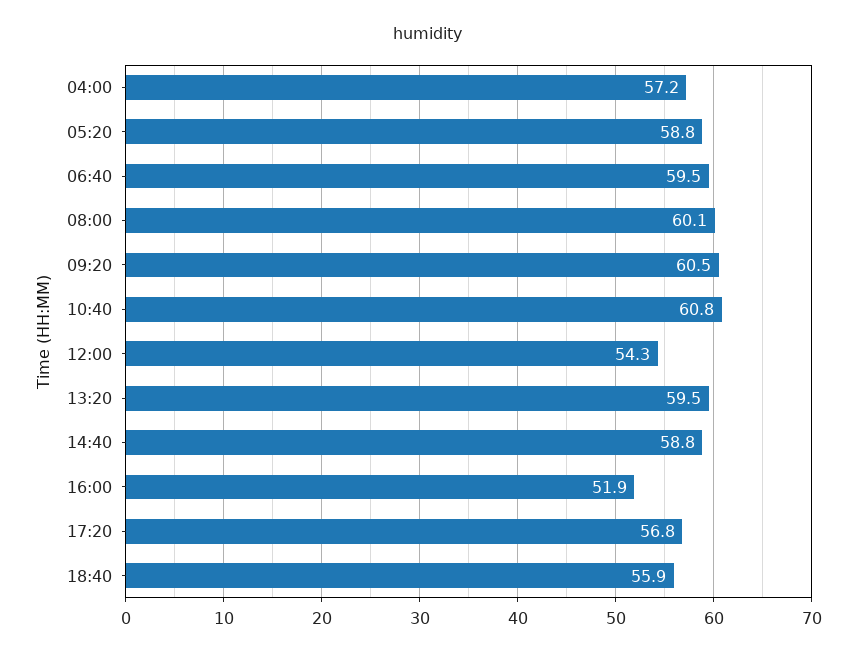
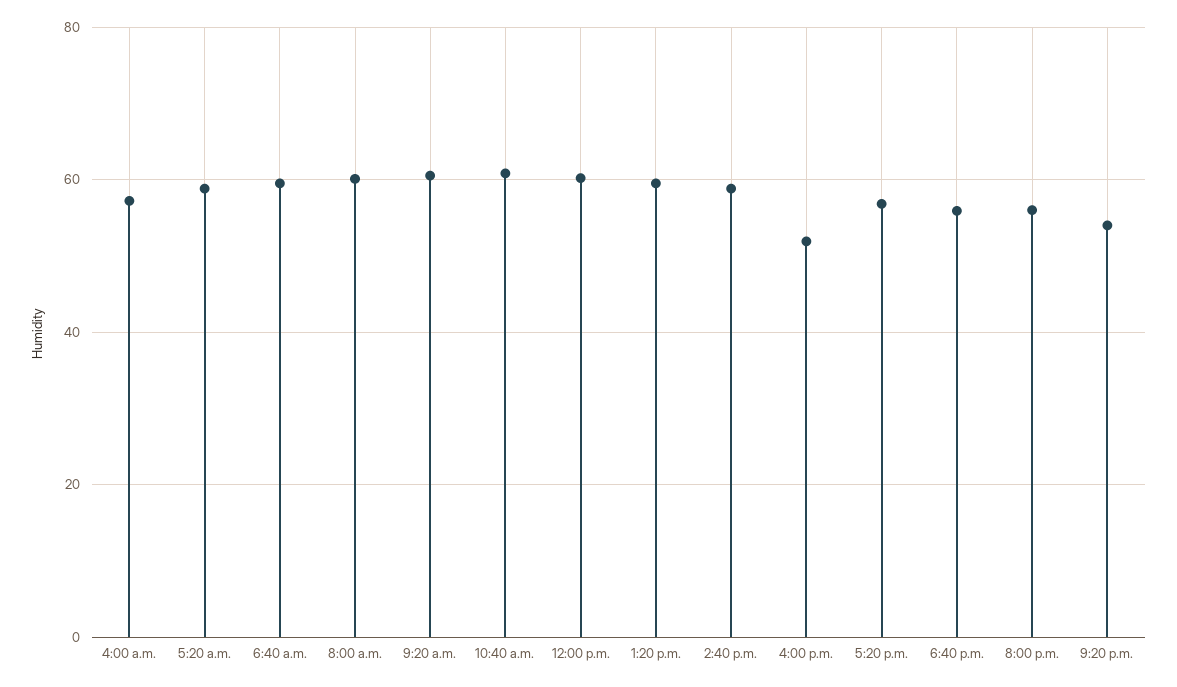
12:00: 54.3 -> 60
8:00 p.m.: none -> 56
9:20 p.m.: none -> 54

